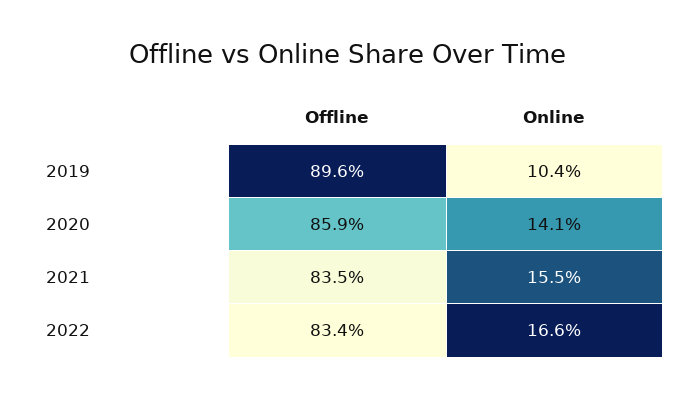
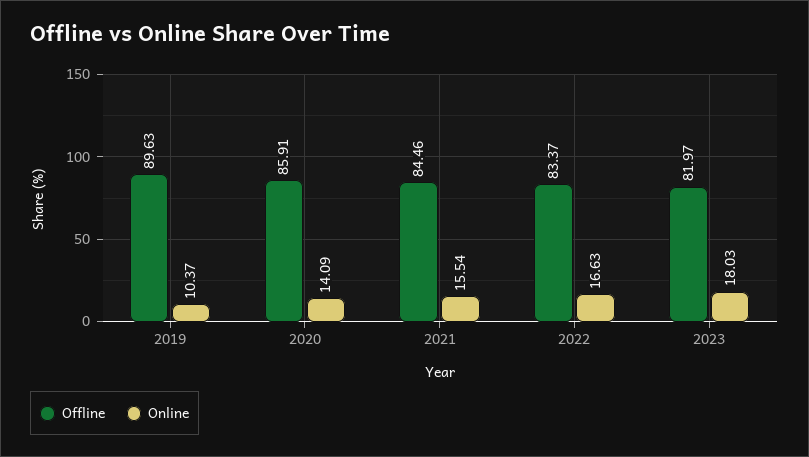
Offline, 2021: 83.5 -> 84.46
Offline, 2023: none -> 81.97
Online, 2023: none -> 18.03

